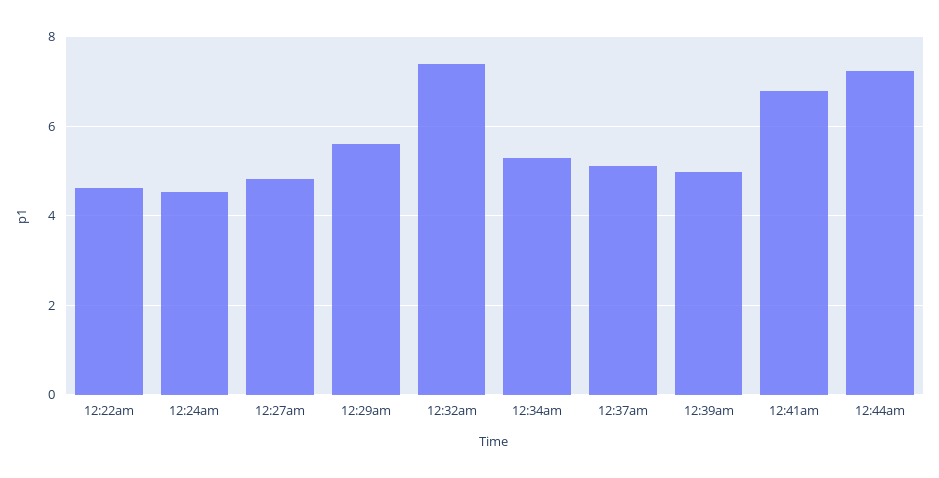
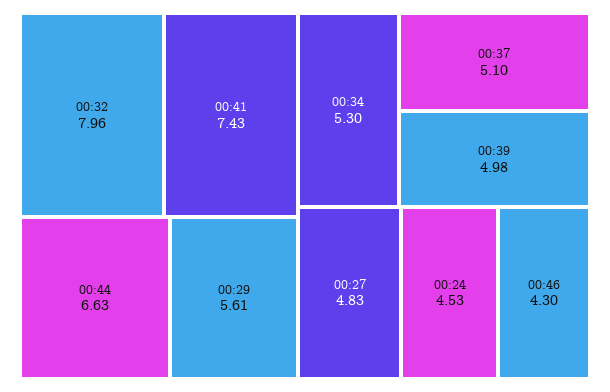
12:22am: 4.6 -> none
12:32am: 7.4 -> 7.96
12:41am: 6.8 -> 7.43
12:44am: 7.2 -> 6.63
00:46: none -> 4.3

